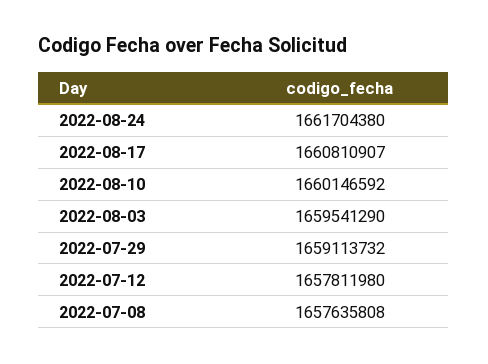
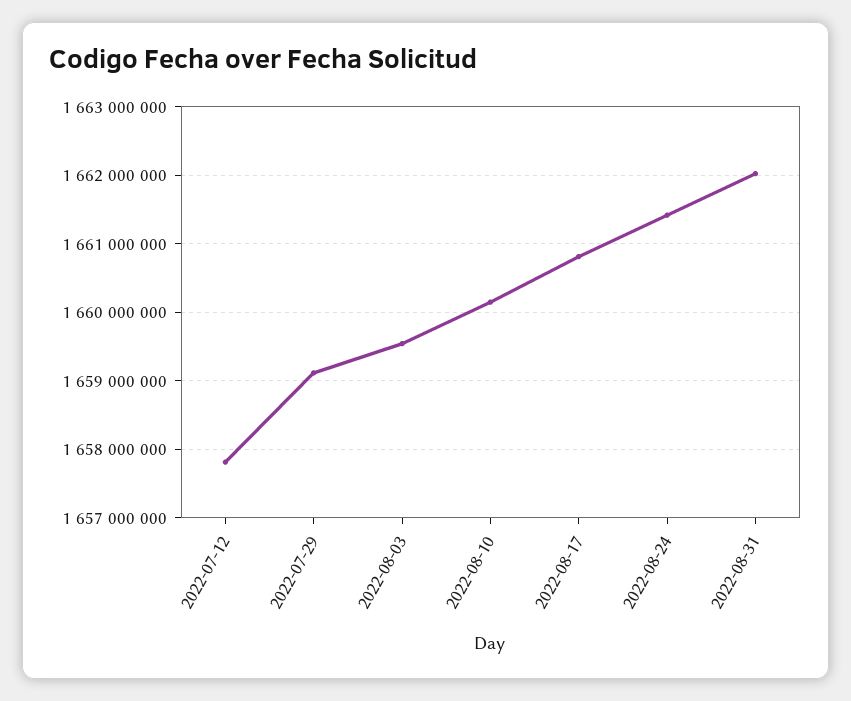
2022-08-24: 1661704380 -> 1661400000
2022-07-08: 1657635808 -> none
2022-08-31: none -> 1662000000

